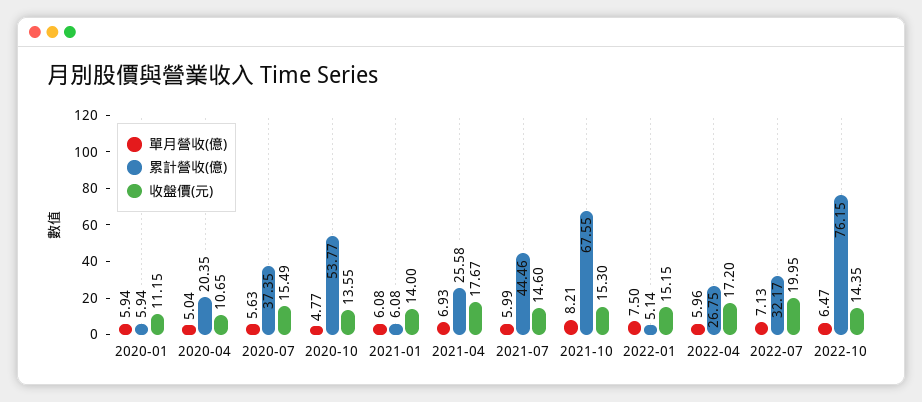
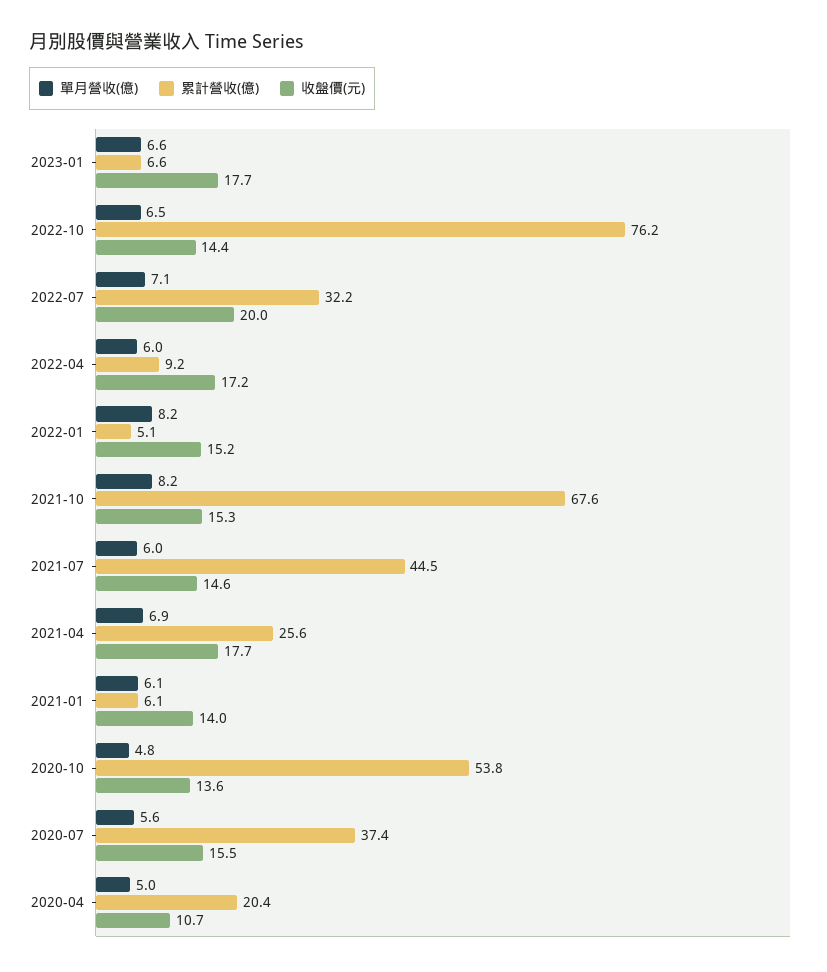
單月營收(億), 2020-01: 5.94 -> none
累計營收(億), 2020-01: 5.94 -> none
收盤價(元), 2020-01: 11.15 -> none
單月營收(億), 2022-01: 7.5 -> 8.2
累計營收(億), 2022-04: 26.75 -> 9.2
單月營收(億), 2023-01: none -> 6.6
累計營收(億), 2023-01: none -> 6.6
收盤價(元), 2023-01: none -> 17.7

